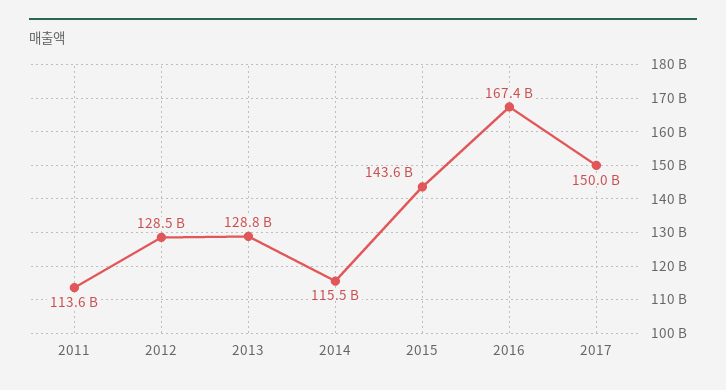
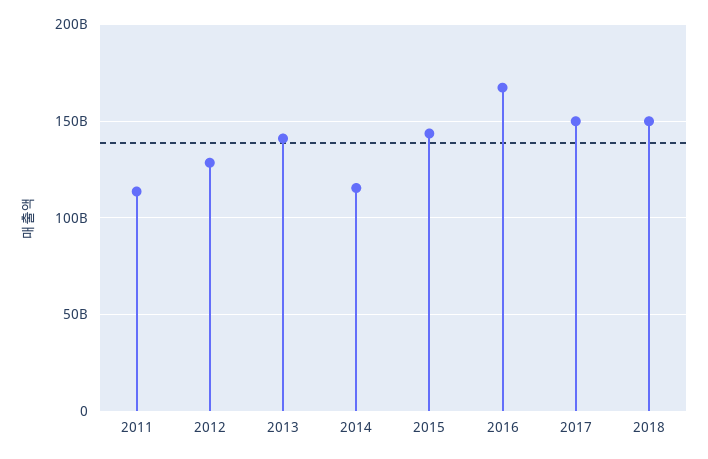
2013: 128800000000 -> 140000000000
2018: none -> 150000000000

